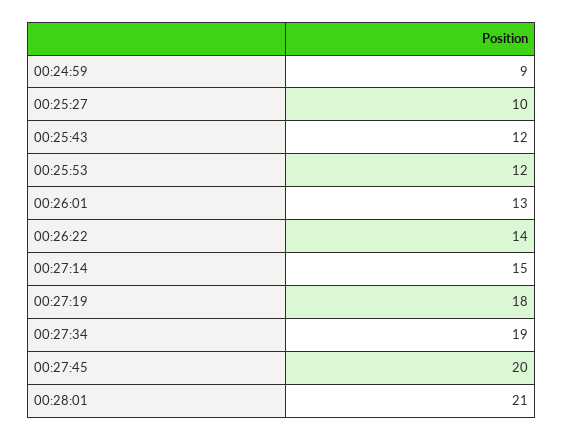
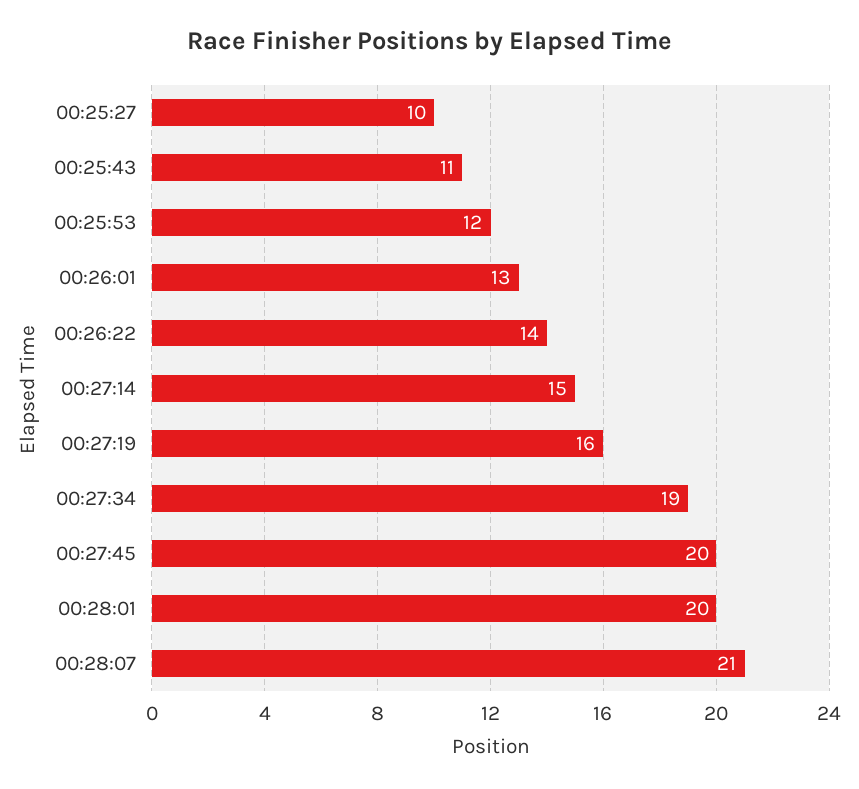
00:24:59: 9 -> none
00:25:43: 12 -> 11
00:27:19: 18 -> 16
00:28:01: 21 -> 20
00:28:07: none -> 21

